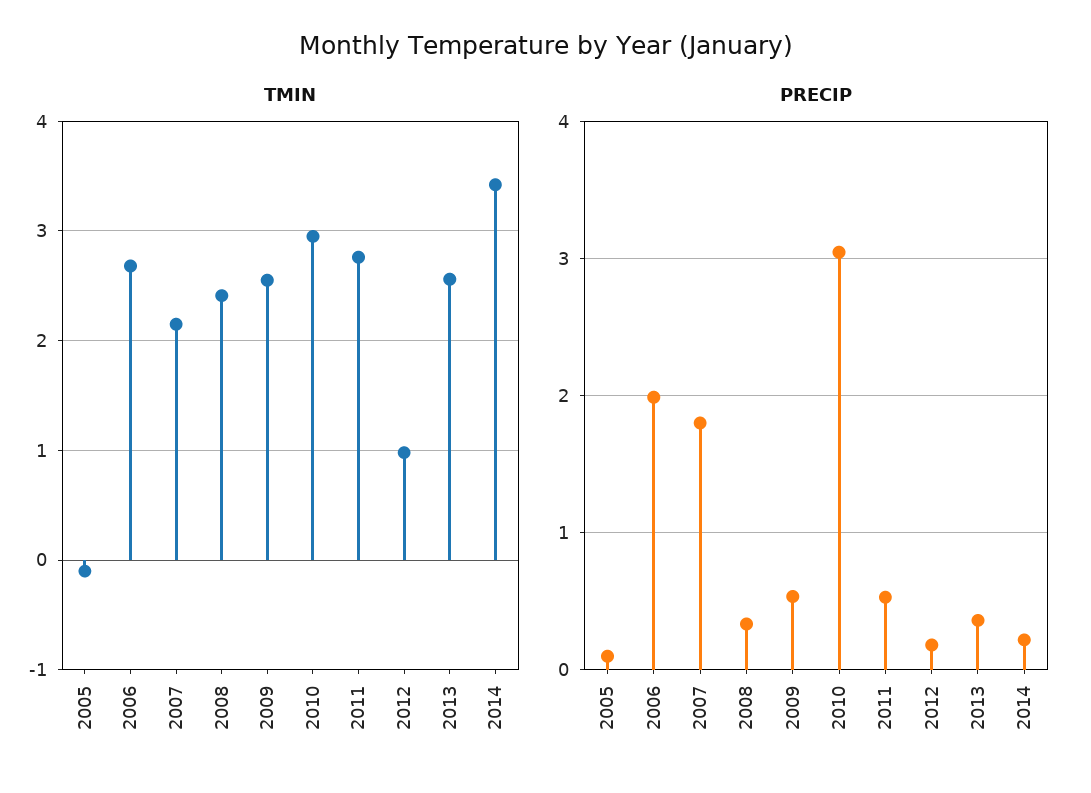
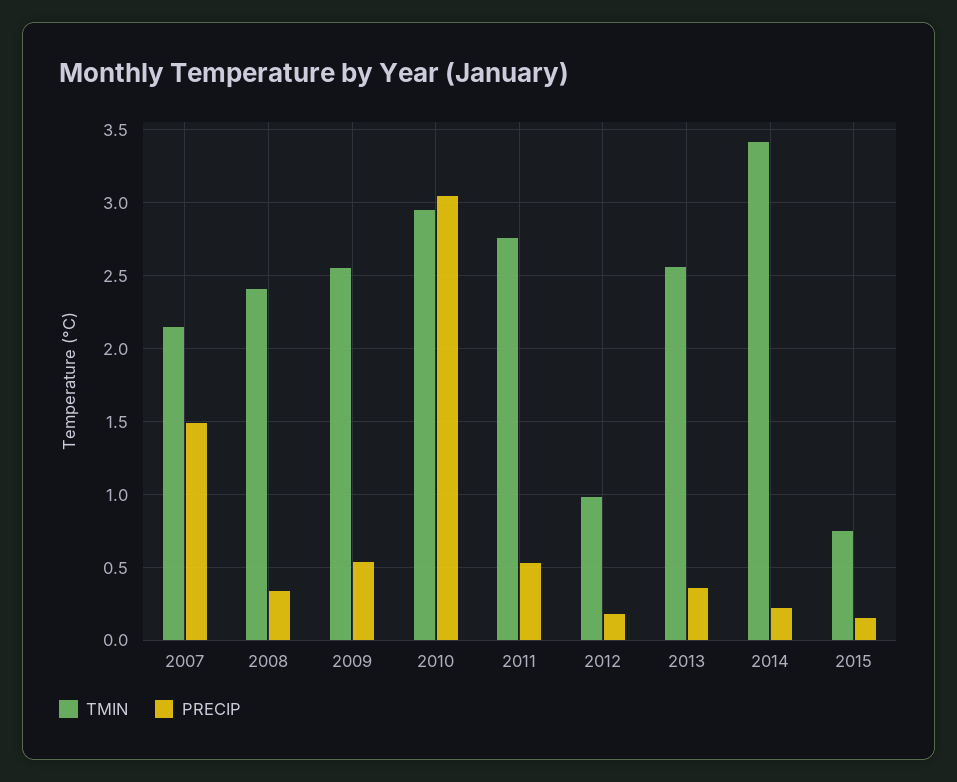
TMIN, 2005: -0.1 -> none
TMIN, 2006: 2.7 -> none
PRECIP, 2005: 0.1 -> none
PRECIP, 2006: 2 -> none
PRECIP, 2007: 1.8 -> 1.5
TMIN, 2015: none -> 0.75
PRECIP, 2015: none -> 0.15

